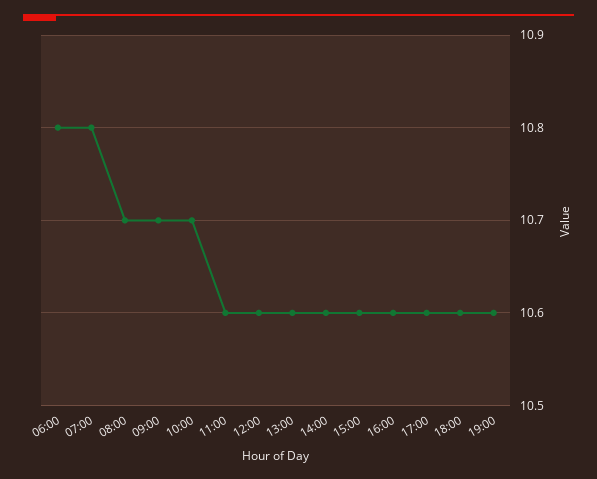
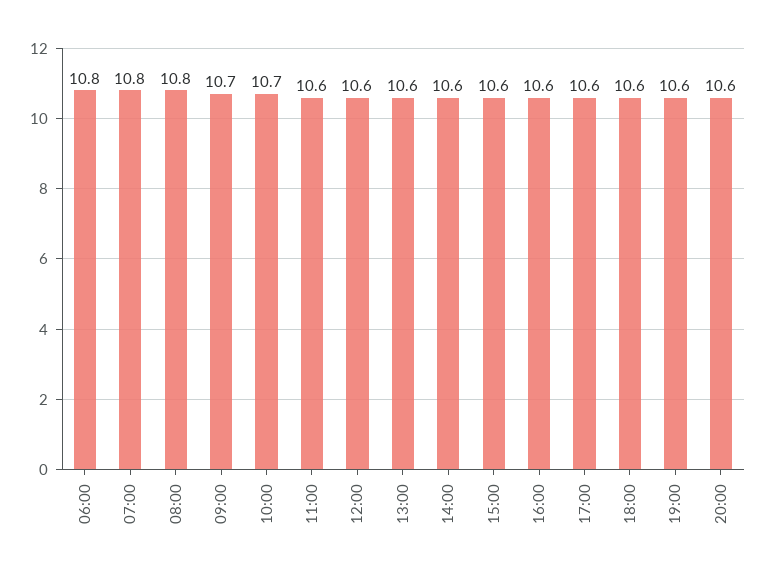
08:00: 10.7 -> 10.8
20:00: none -> 10.6

